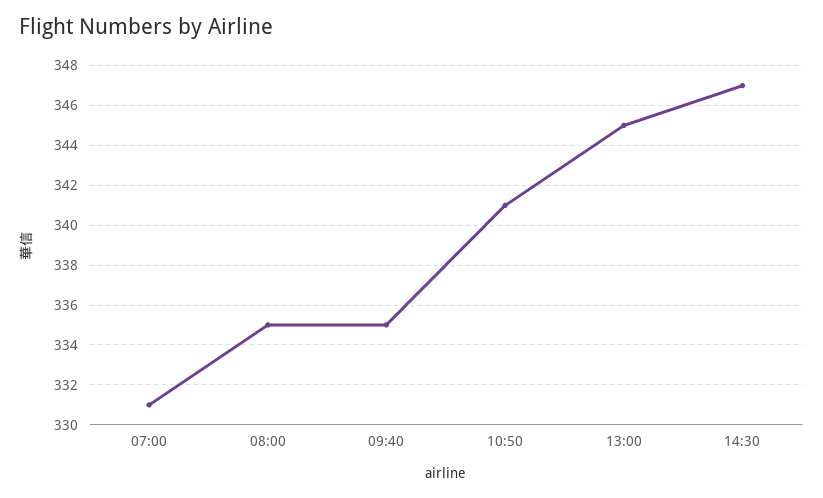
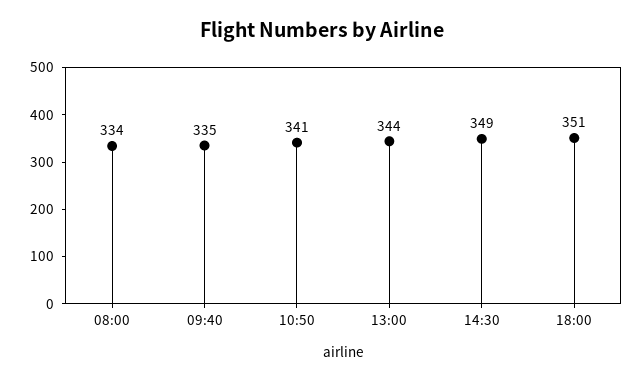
07:00: 331 -> none
08:00: 335 -> 334
13:00: 345 -> 344
14:30: 347 -> 349
18:00: none -> 351

